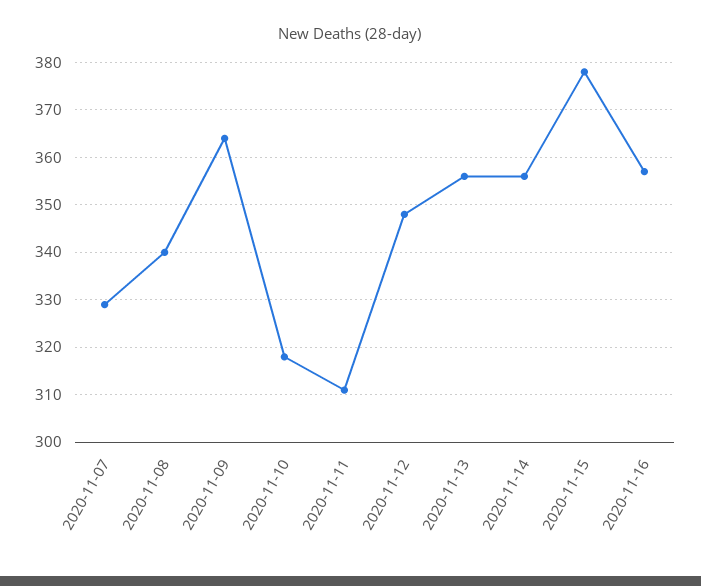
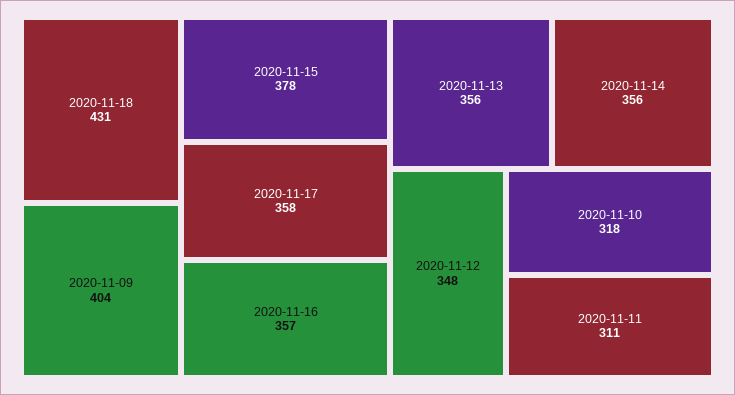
2020-11-07: 330 -> none
2020-11-08: 340 -> none
2020-11-09: 365 -> 404
2020-11-18: none -> 431
2020-11-17: none -> 358

